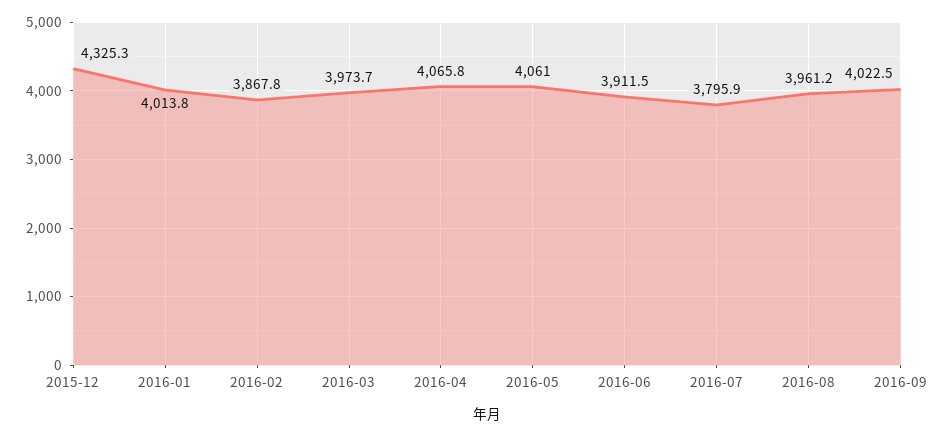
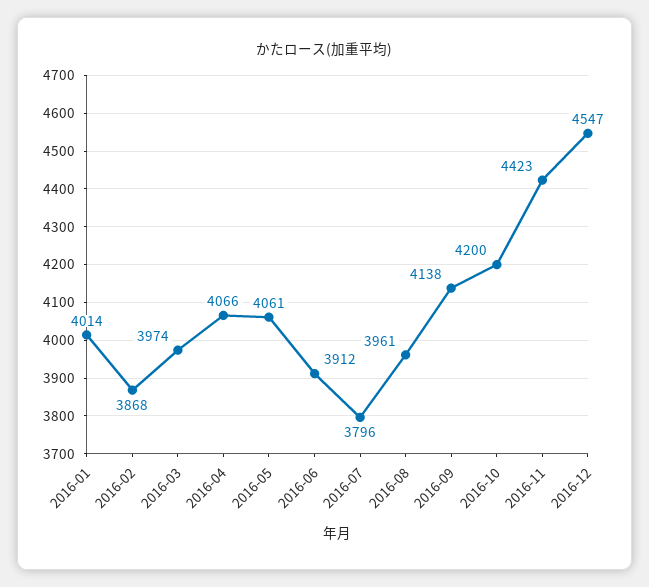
2015-12: 4325.3 -> none
2016-09: 4022.5 -> 4138
2016-10: none -> 4200
2016-11: none -> 4423
2016-12: none -> 4547

